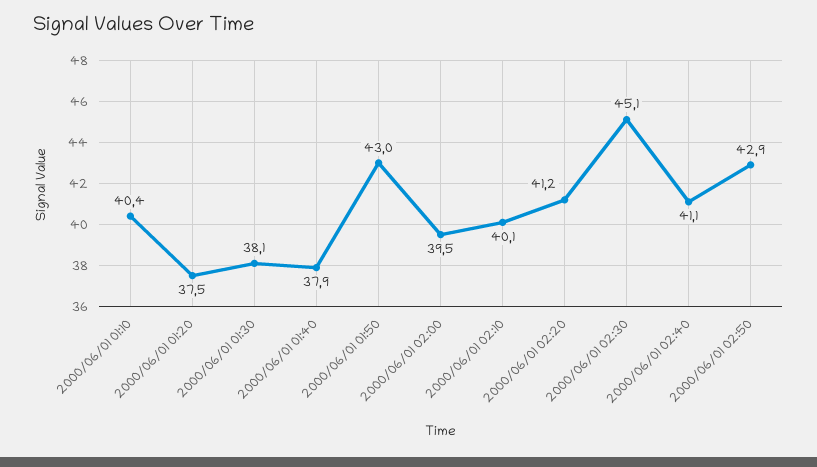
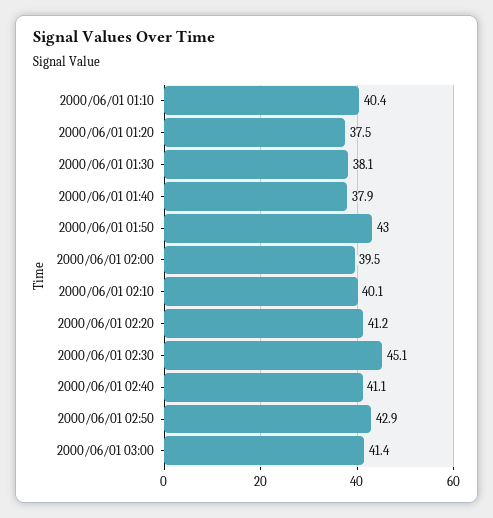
2000/06/01 03:00: none -> 41.4

